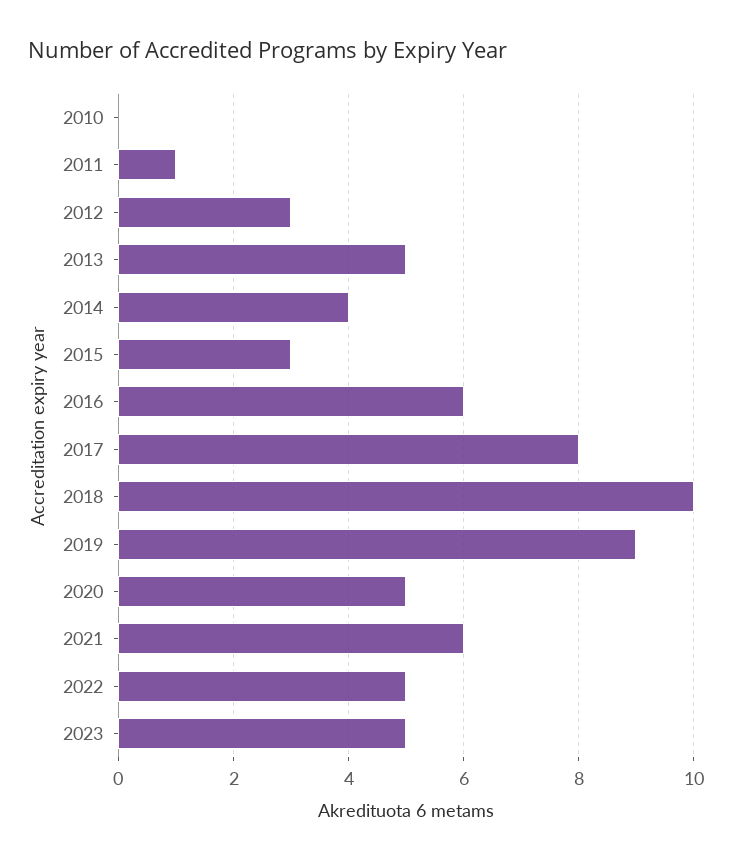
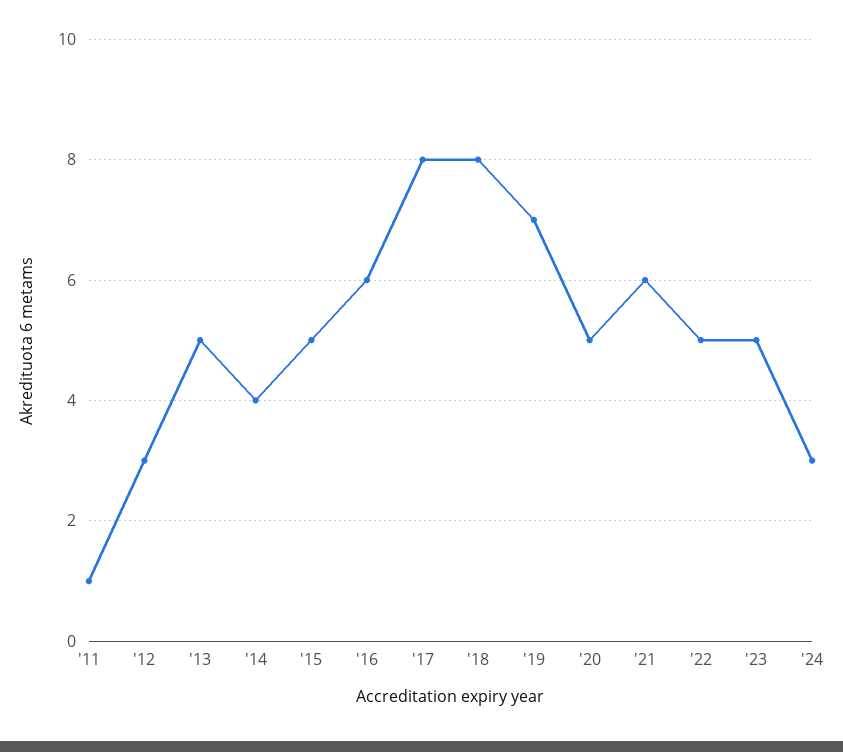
2010: 0 -> none
2015: 3 -> 5
2018: 10 -> 8
2019: 9 -> 7
'24: none -> 3

